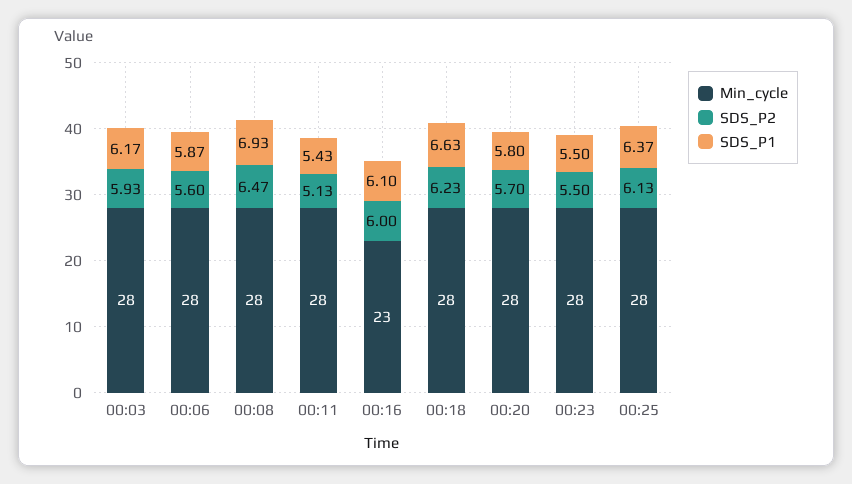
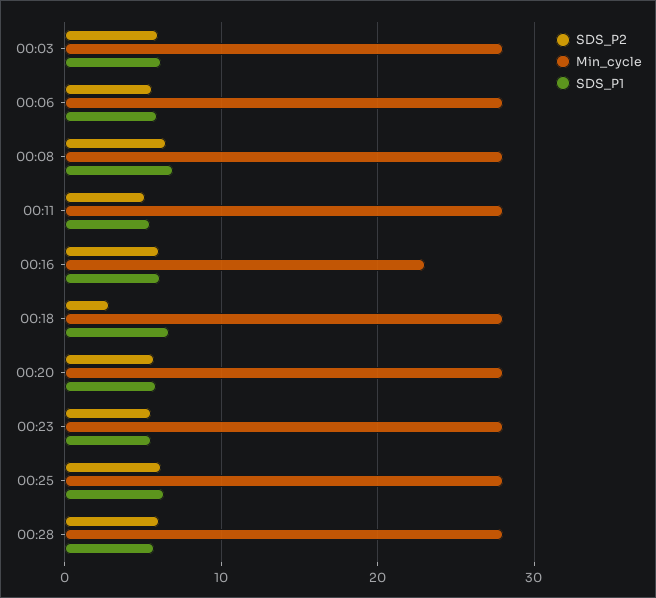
SDS_P2, 00:18: 6.23 -> 3
SDS_P2, 00:28: none -> 6
Min_cycle, 00:28: none -> 28
SDS_P1, 00:28: none -> 6

